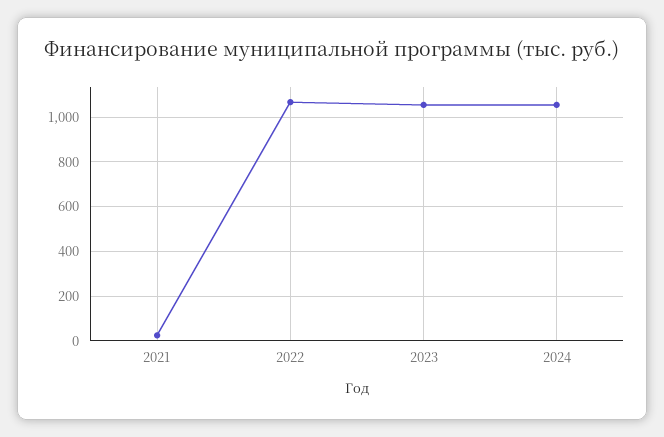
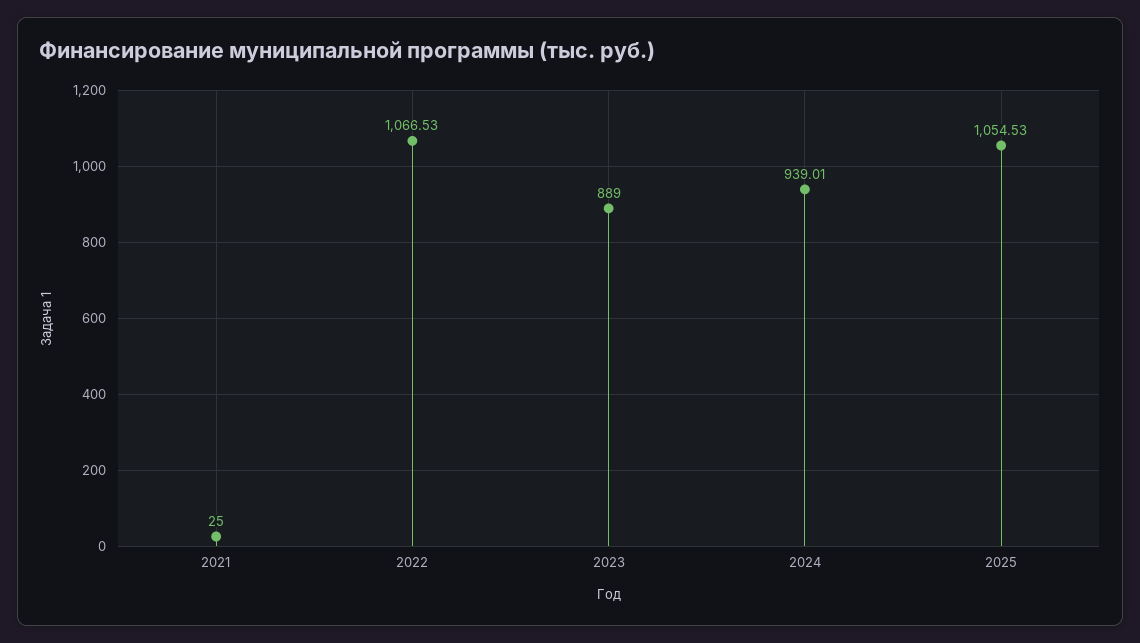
2023: 1050 -> 889
2024: 1050 -> 939.01
2025: none -> 1054.53

